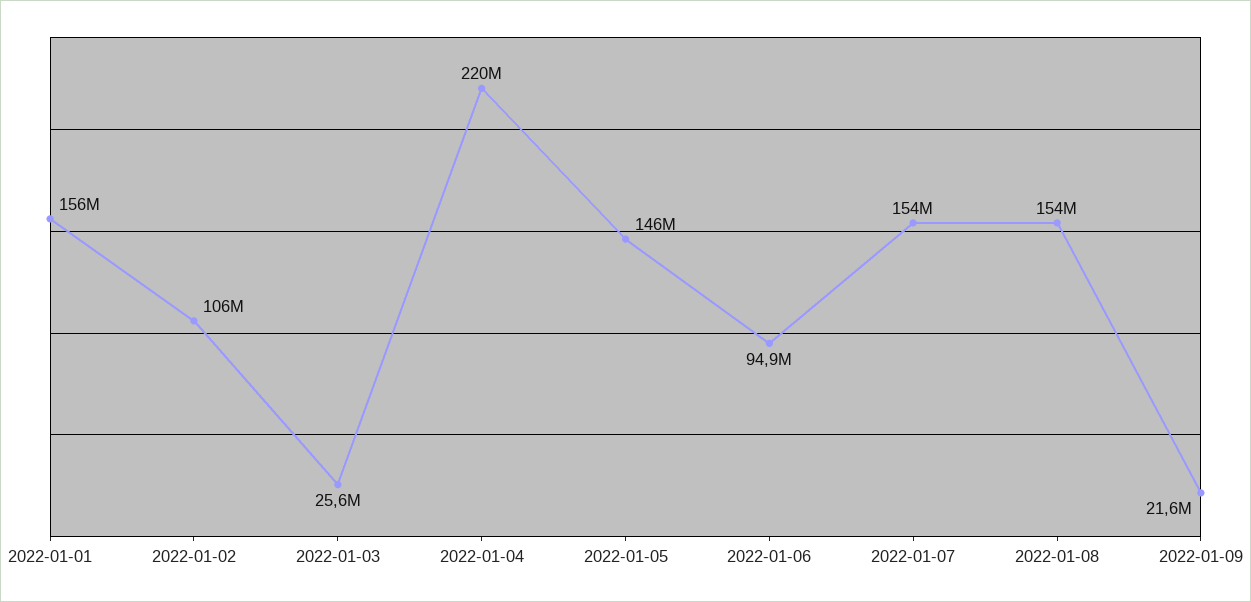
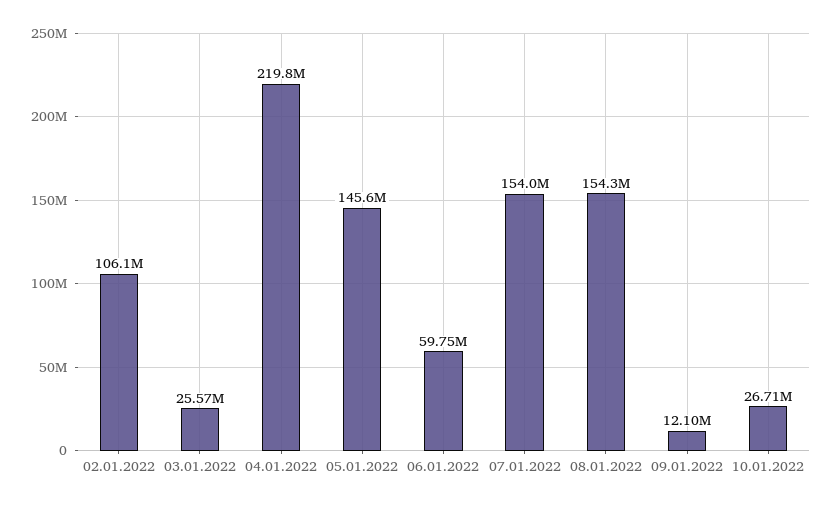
2022-01-01: 156000000 -> none
2022-01-06: 94900000 -> 59750000
2022-01-09: 21600000 -> 12100000
10.01.2022: none -> 26710000

